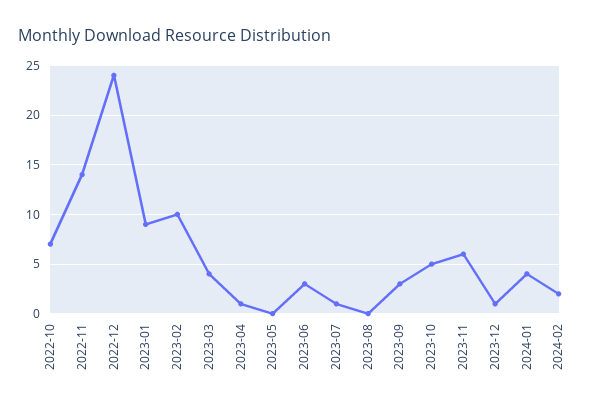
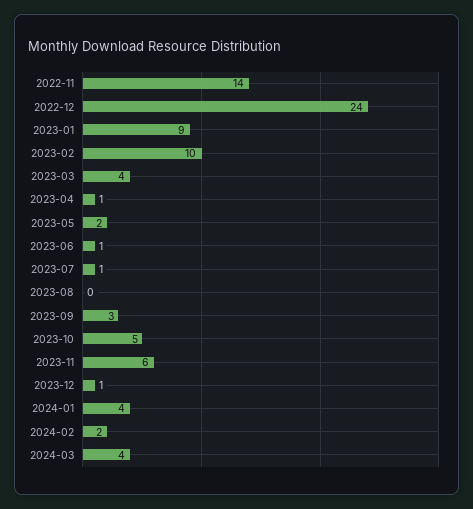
2022-10: 7 -> none
2023-05: 0 -> 2
2023-06: 3 -> 1
2024-03: none -> 4

